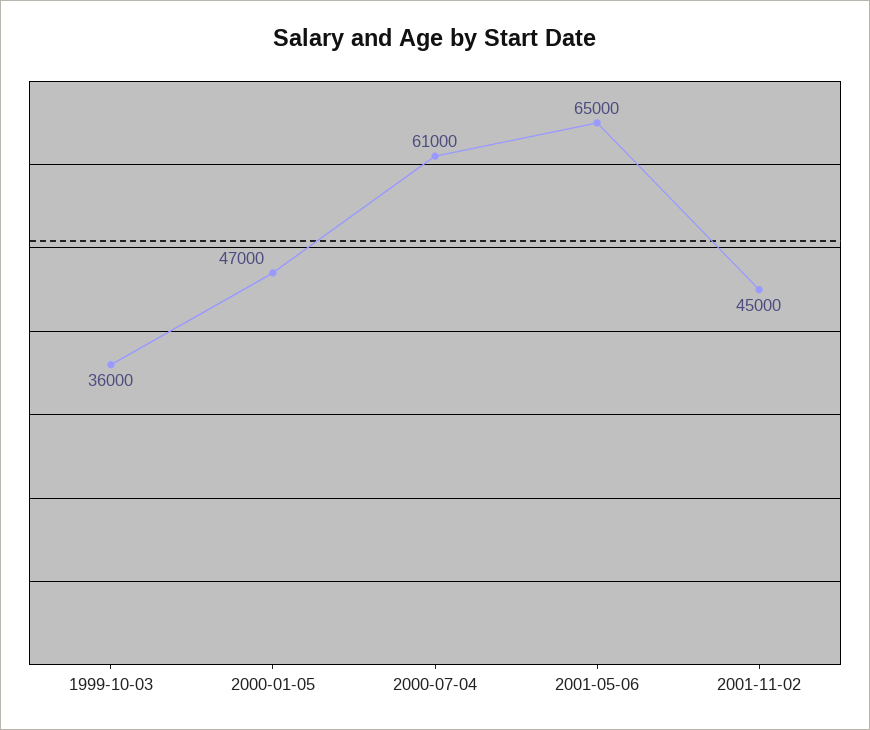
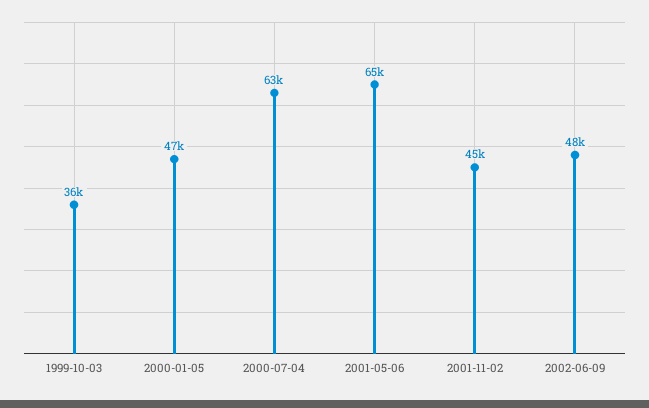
2000-07-04: 61000 -> 63000
2002-06-09: none -> 48000

